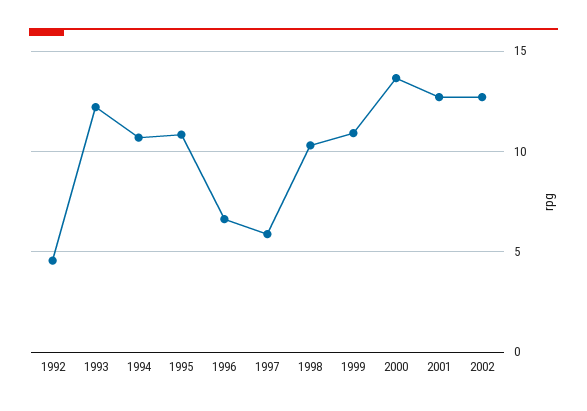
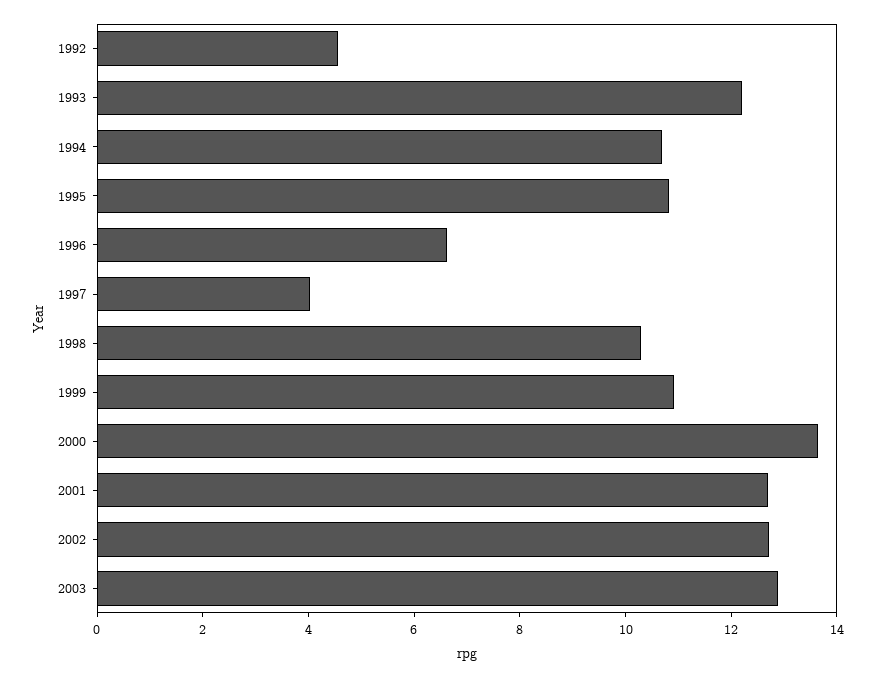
1997: 6 -> 4
2003: none -> 13

